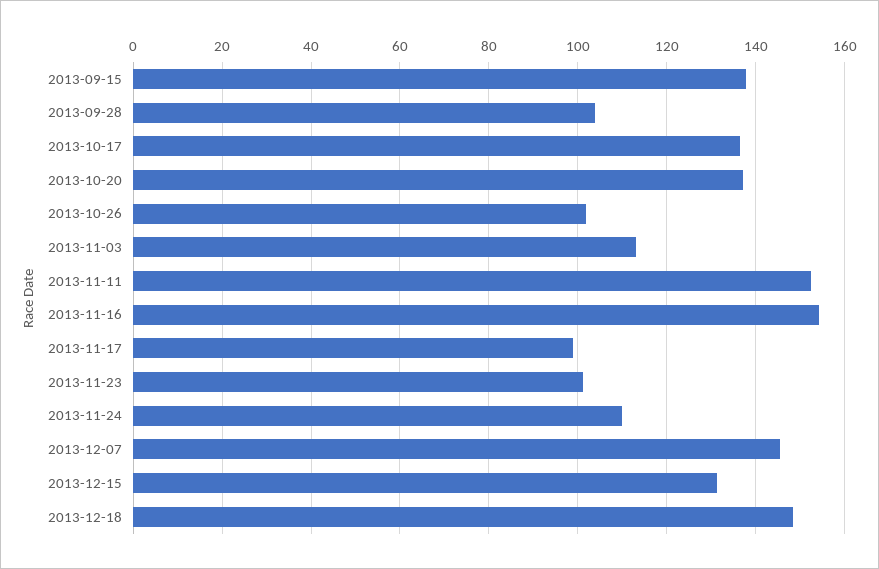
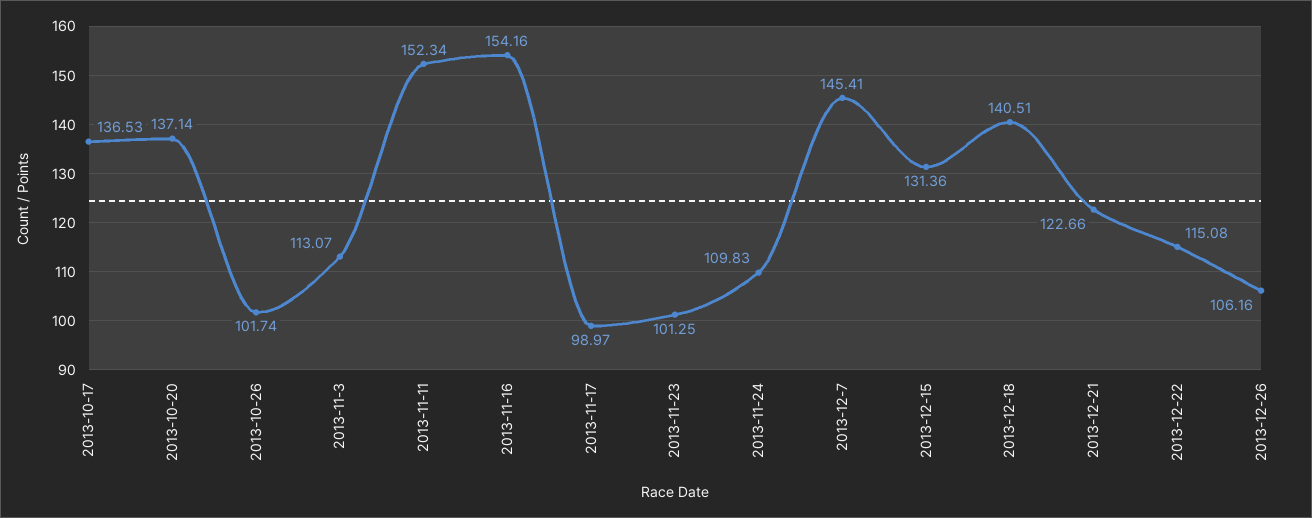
2013-09-15: 138 -> none
2013-09-28: 104 -> none
2013-12-18: 148 -> 140.51
2013-12-21: none -> 122.66
2013-12-22: none -> 115.08
2013-12-26: none -> 106.16

